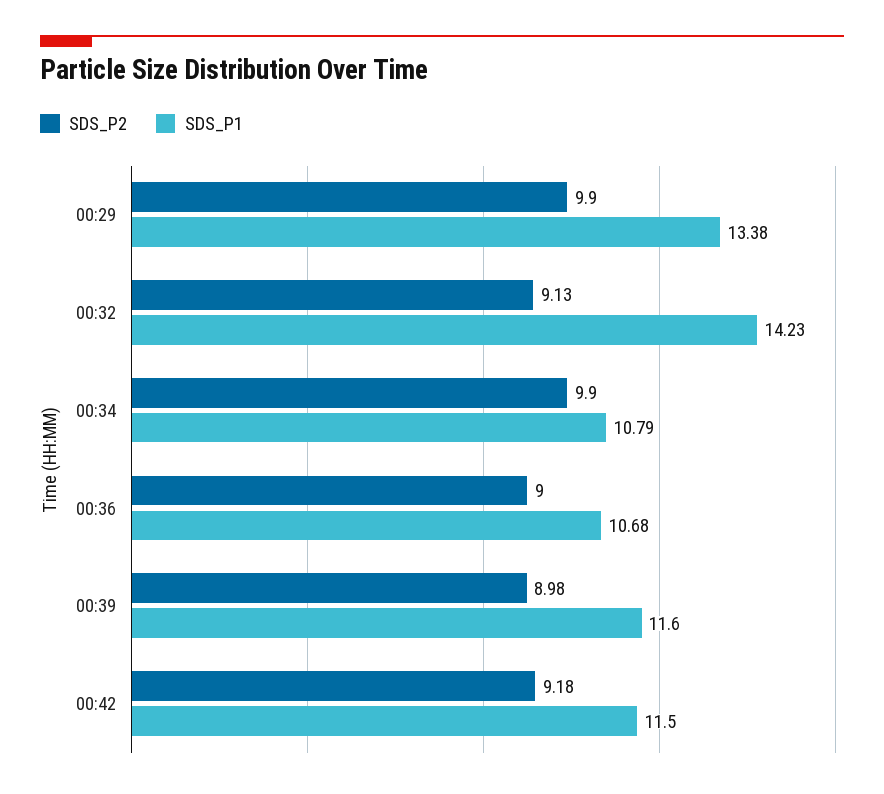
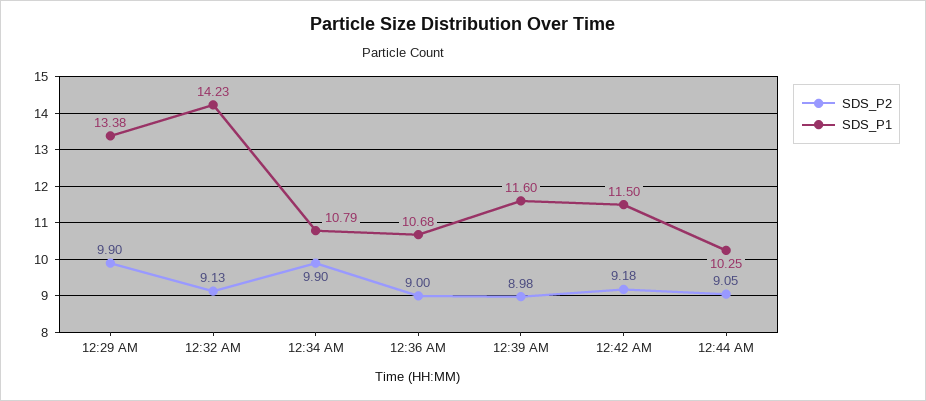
SDS_P2, 12:44 AM: none -> 9.05
SDS_P1, 12:44 AM: none -> 10.25

